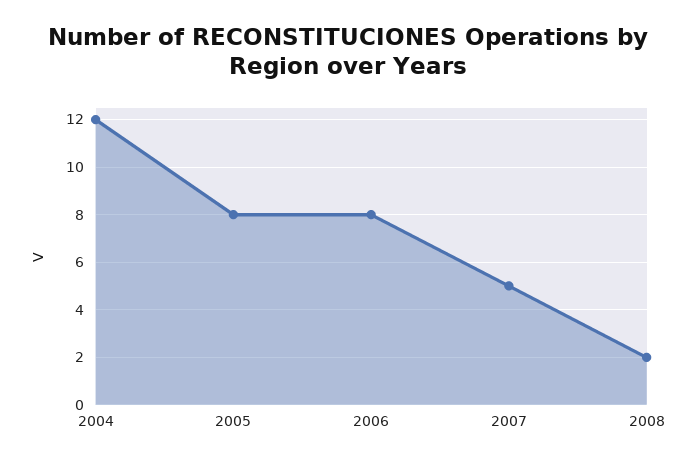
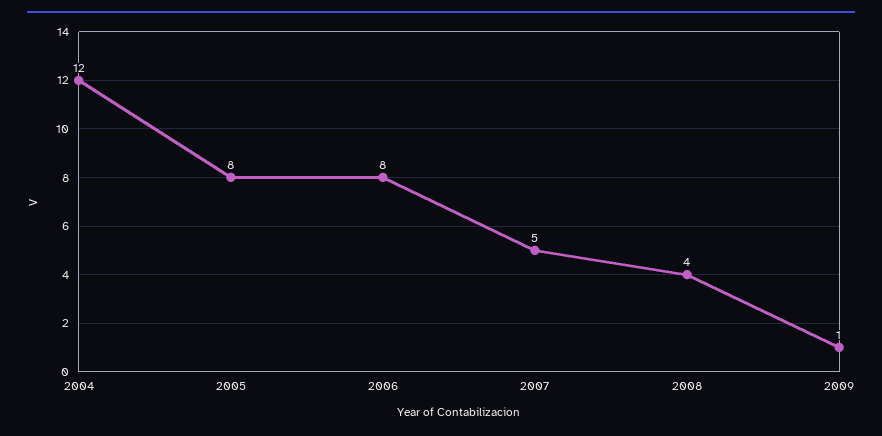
2008: 2 -> 4
2009: none -> 1

